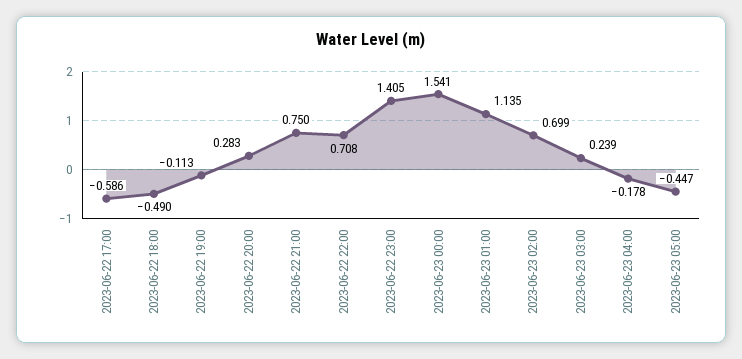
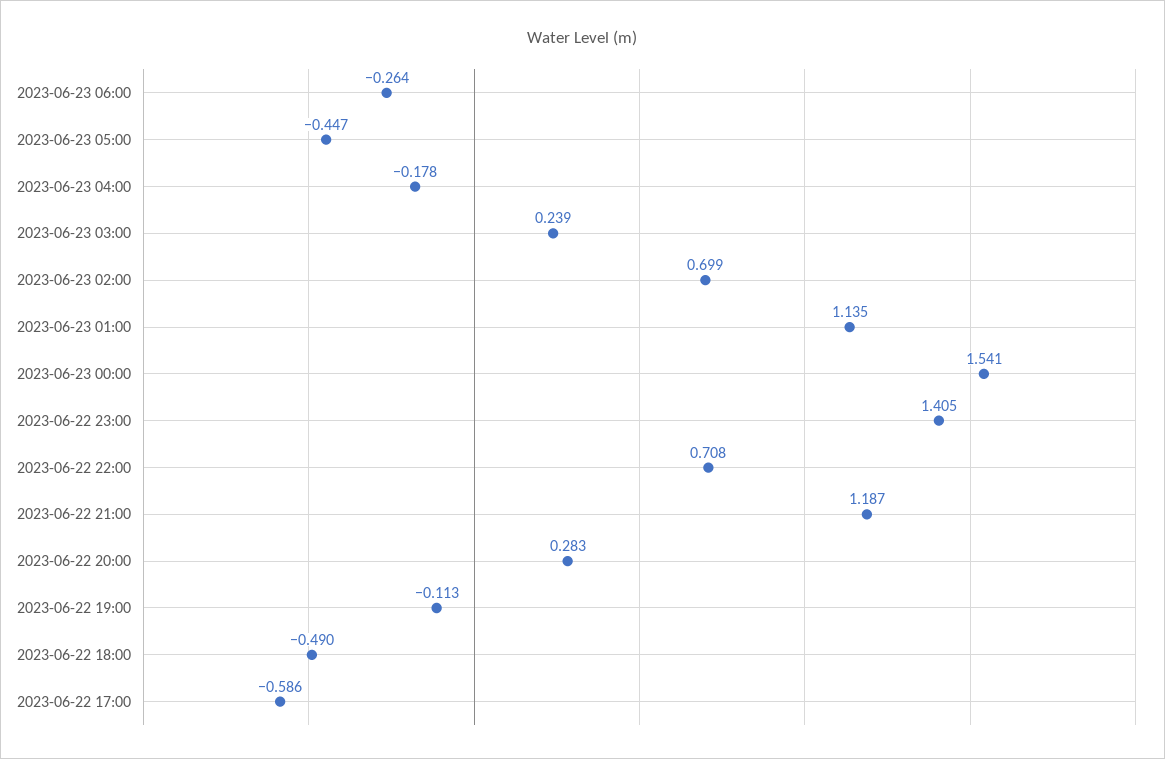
2023-06-22 21:00: 0.75 -> 1.187
2023-06-23 06:00: none -> -0.264

